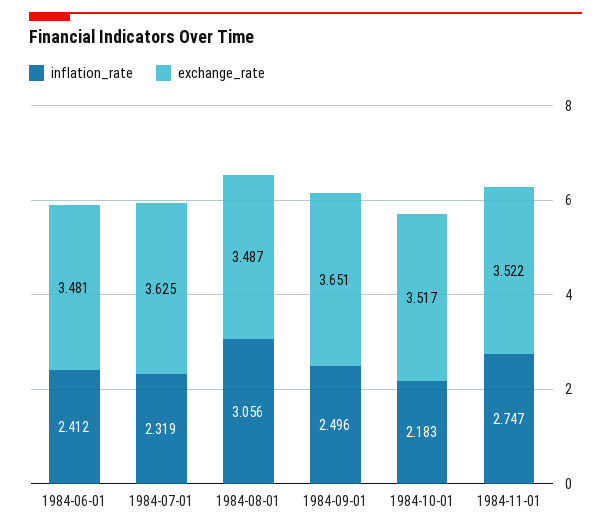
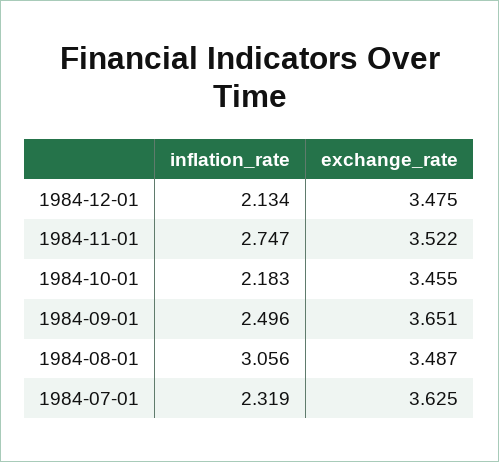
inflation_rate, 1984-06-01: 2.412 -> none
exchange_rate, 1984-06-01: 3.481 -> none
exchange_rate, 1984-10-01: 3.517 -> 3.455
inflation_rate, 1984-12-01: none -> 2.134
exchange_rate, 1984-12-01: none -> 3.475

